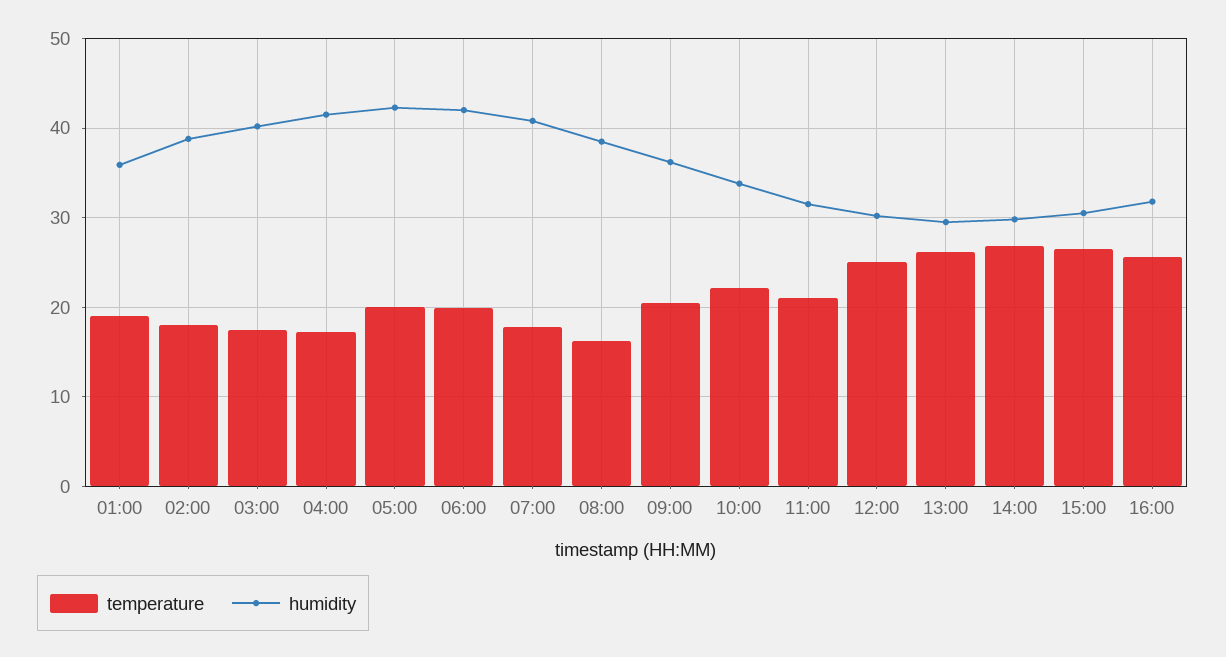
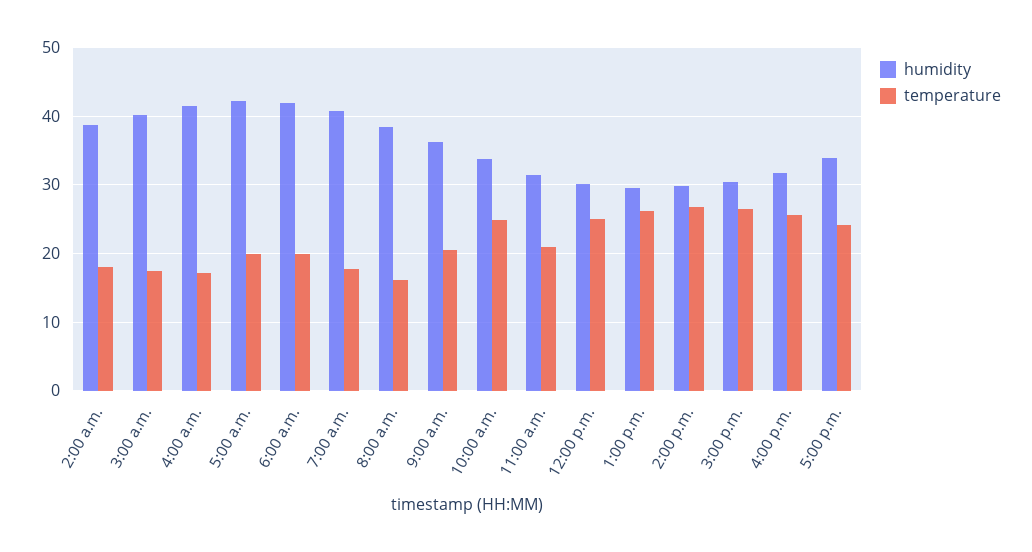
temperature, 01:00: 19 -> none
humidity, 01:00: 36 -> none
temperature, 10:00: 22 -> 25
humidity, 5:00 p.m.: none -> 34
temperature, 5:00 p.m.: none -> 24

